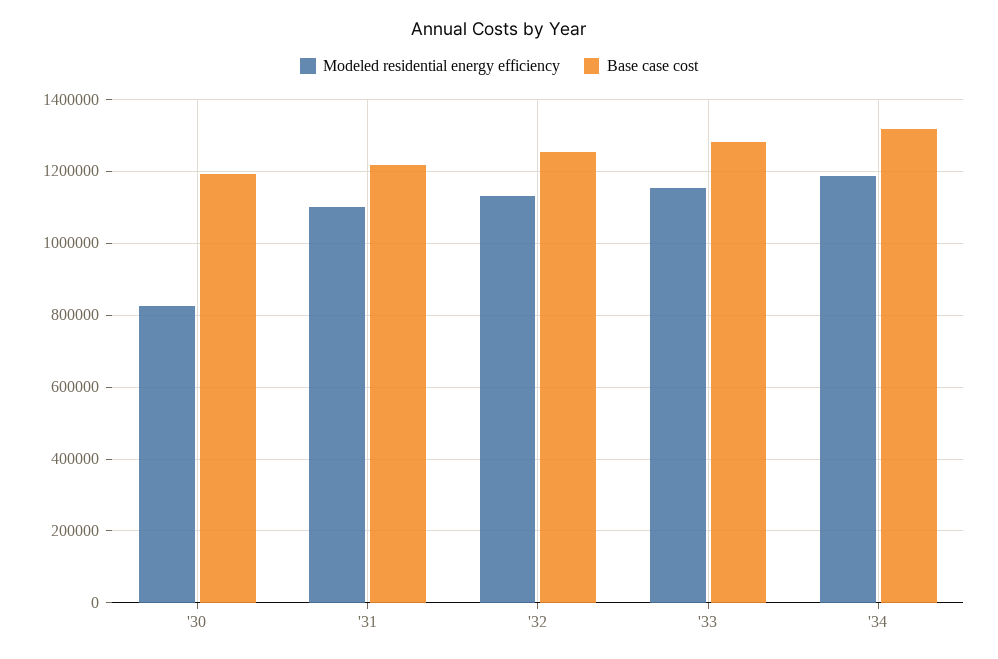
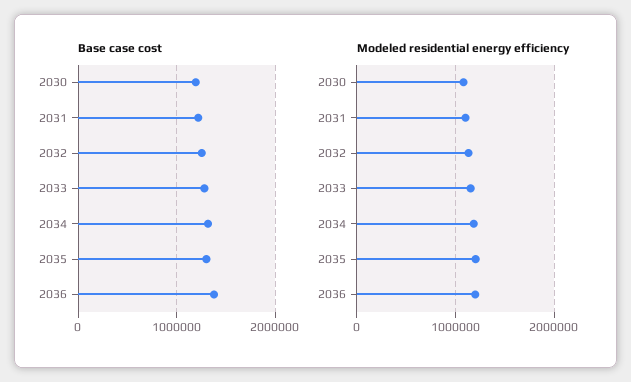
Modeled residential energy efficiency, '30: 820000 -> 1100000
Base case cost, 2035: none -> 1300000
Base case cost, 2036: none -> 1400000
Modeled residential energy efficiency, 2035: none -> 1200000
Modeled residential energy efficiency, 2036: none -> 1200000

